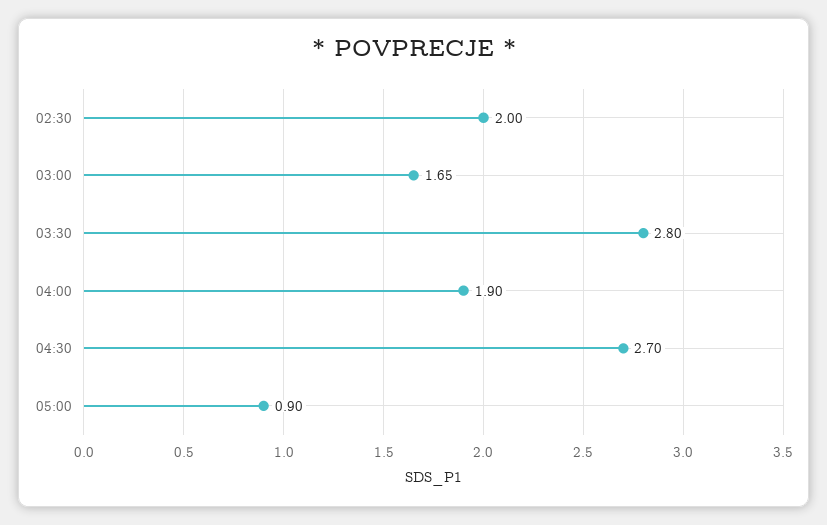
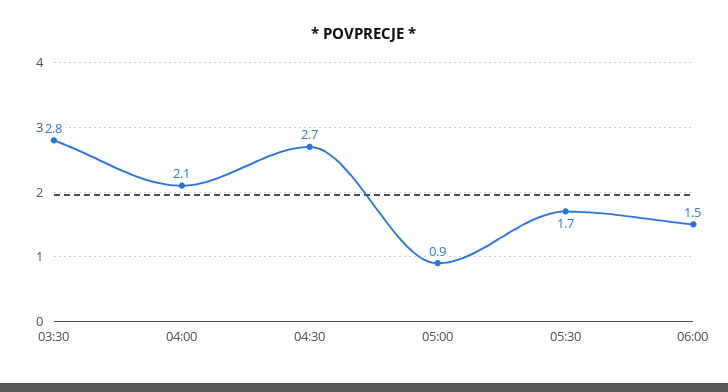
02:30: 2 -> none
03:00: 1.65 -> none
04:00: 1.9 -> 2.1
05:30: none -> 1.7
06:00: none -> 1.5

